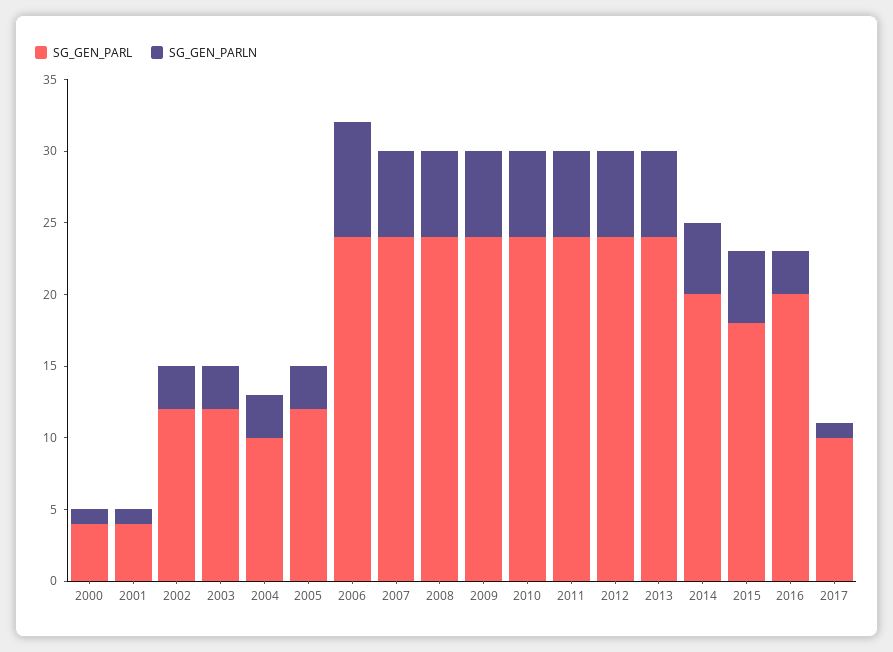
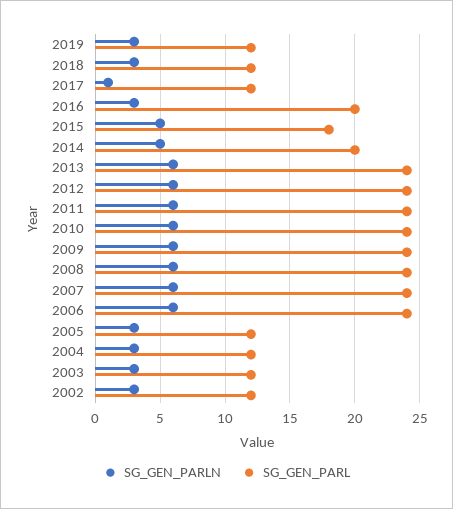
SG_GEN_PARL, 2000: 4 -> none
SG_GEN_PARLN, 2000: 1 -> none
SG_GEN_PARL, 2001: 4 -> none
SG_GEN_PARLN, 2001: 1 -> none
SG_GEN_PARL, 2004: 10 -> 12
SG_GEN_PARLN, 2006: 8 -> 6
SG_GEN_PARL, 2017: 10 -> 12
SG_GEN_PARLN, 2019: none -> 3
SG_GEN_PARL, 2019: none -> 12
SG_GEN_PARLN, 2018: none -> 3
SG_GEN_PARL, 2018: none -> 12

